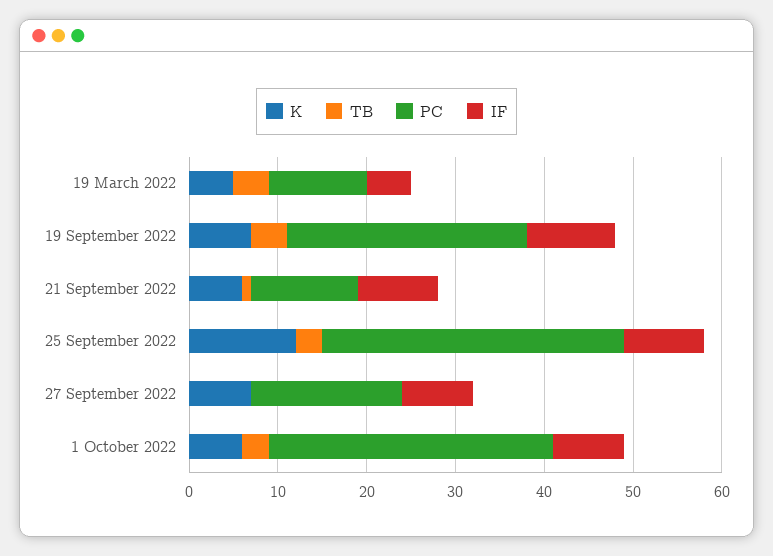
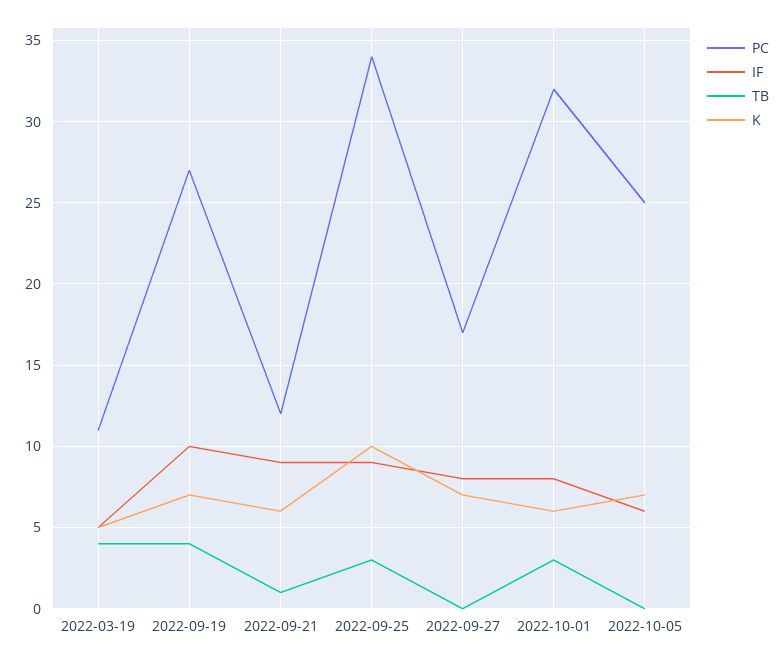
K, 25 September 2022: 12 -> 10
PC, 2022-10-05: none -> 25
IF, 2022-10-05: none -> 6
TB, 2022-10-05: none -> 0
K, 2022-10-05: none -> 7

